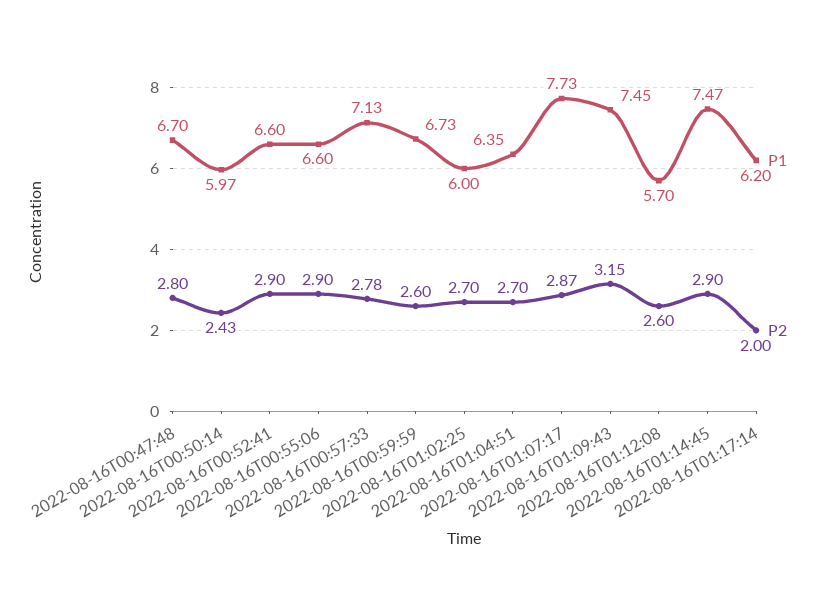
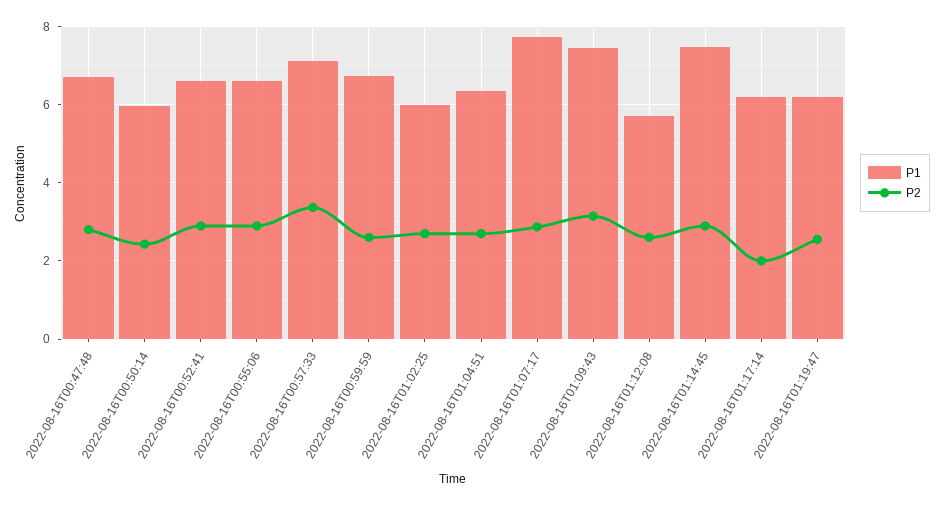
P2, 2022-08-16T00:57:33: 2.78 -> 3.4
P1, 2022-08-16T01:19:47: none -> 6.2
P2, 2022-08-16T01:19:47: none -> 2.6

